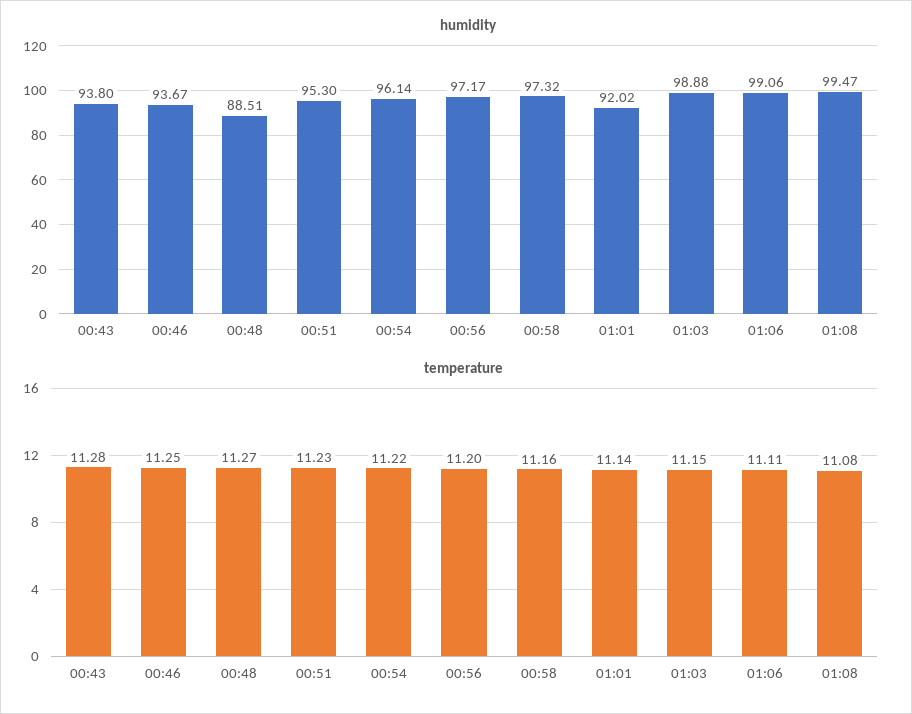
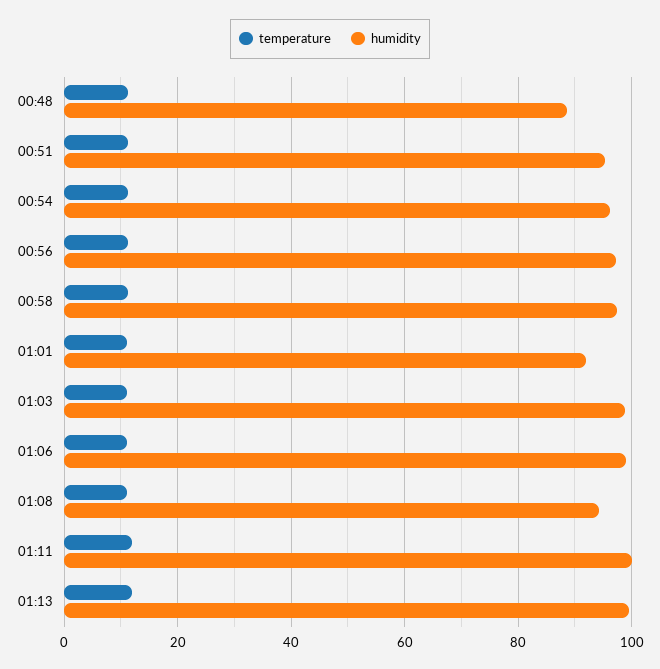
humidity, 00:43: 93.8 -> none
humidity, 00:46: 93.67 -> none
humidity, 01:08: 99.47 -> 94
temperature, 00:43: 11.28 -> none
temperature, 00:46: 11.25 -> none
temperature, 01:11: none -> 12
humidity, 01:11: none -> 100
temperature, 01:13: none -> 12
humidity, 01:13: none -> 100

